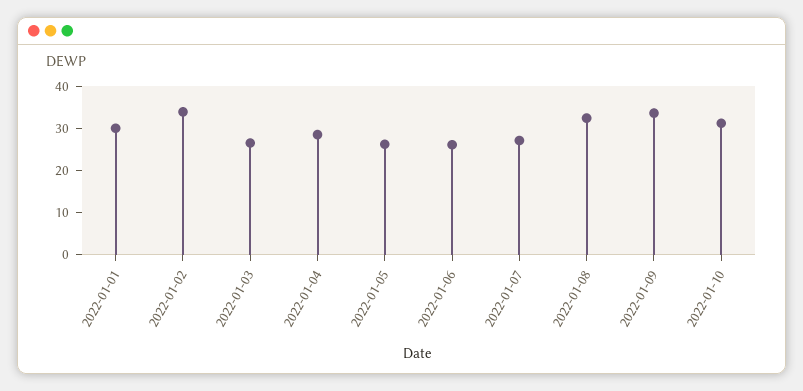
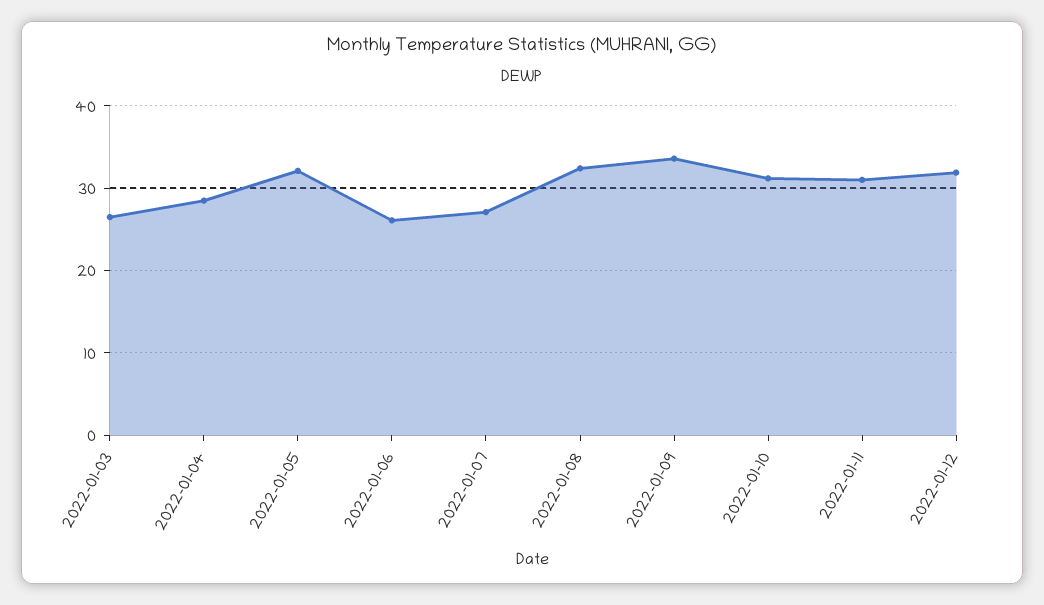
2022-01-01: 30 -> none
2022-01-02: 34 -> none
2022-01-05: 26 -> 32
2022-01-11: none -> 31
2022-01-12: none -> 32

